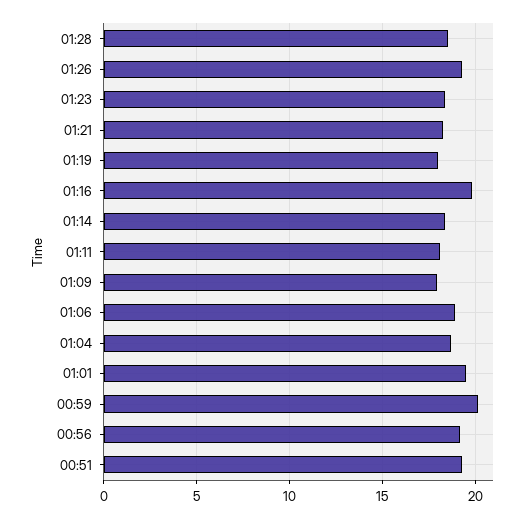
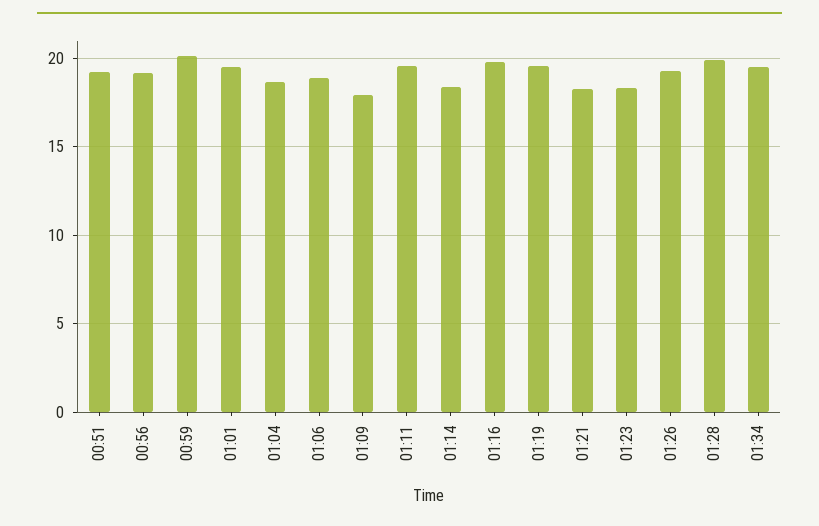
01:28: 18.5 -> 20
01:19: 18 -> 19.5
01:11: 18 -> 19.5
01:34: none -> 19.5

